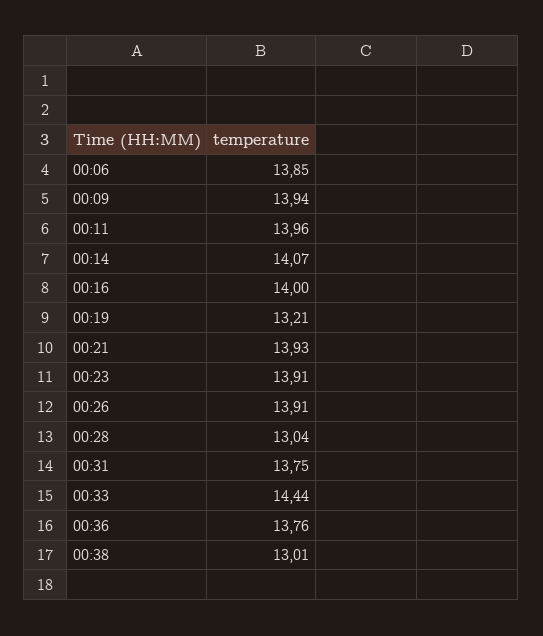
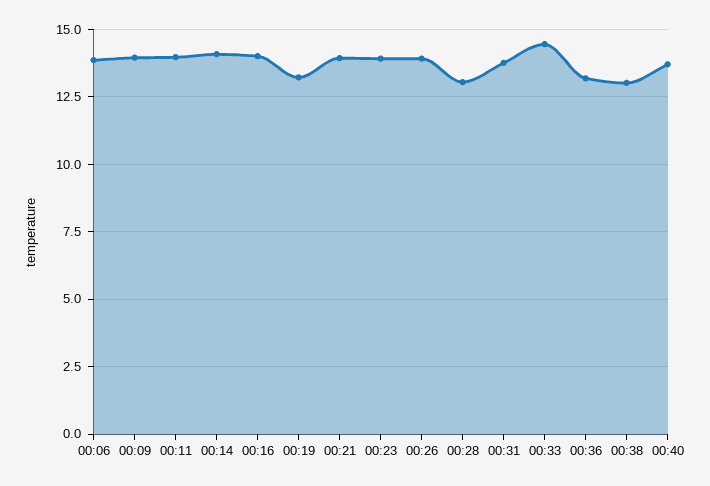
00:36: 13.76 -> 13.25
00:40: none -> 13.75

